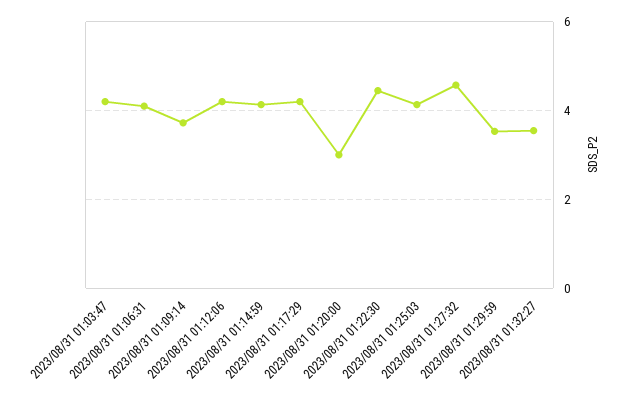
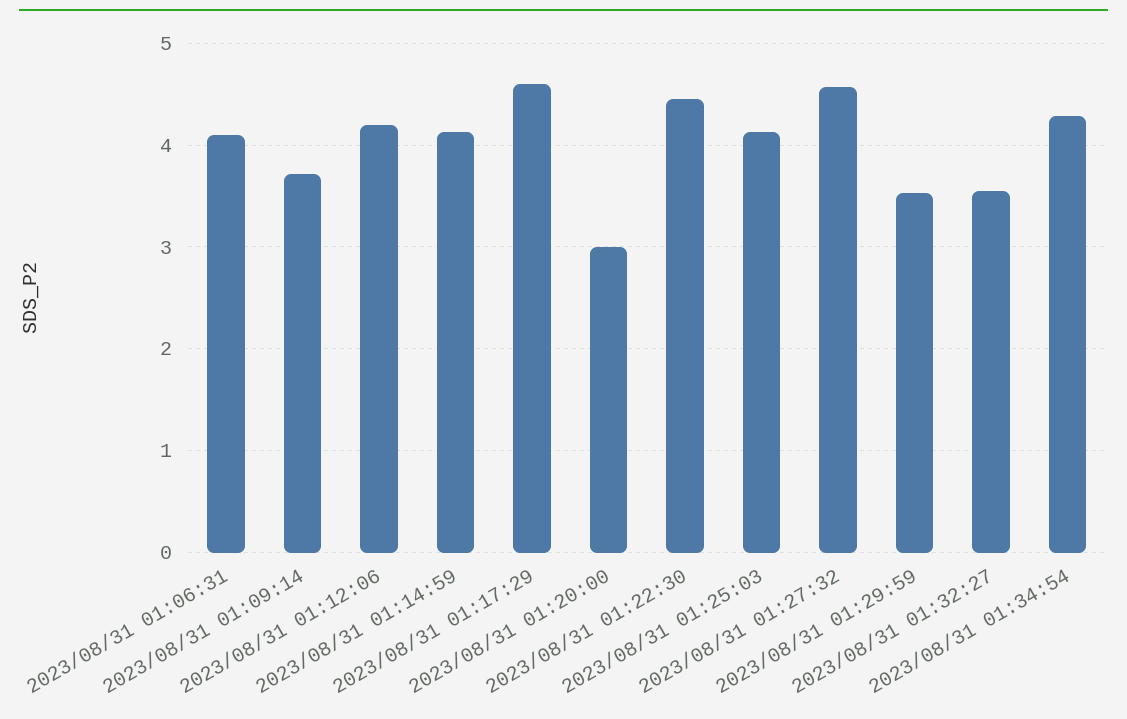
2023/08/31 01:03:47: 4.2 -> none
2023/08/31 01:17:29: 4.2 -> 4.6
2023/08/31 01:34:54: none -> 4.3

